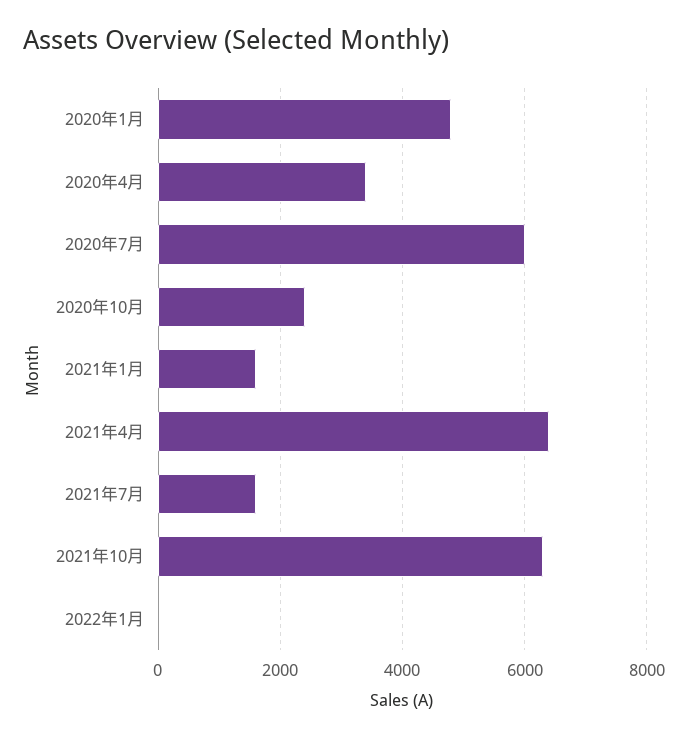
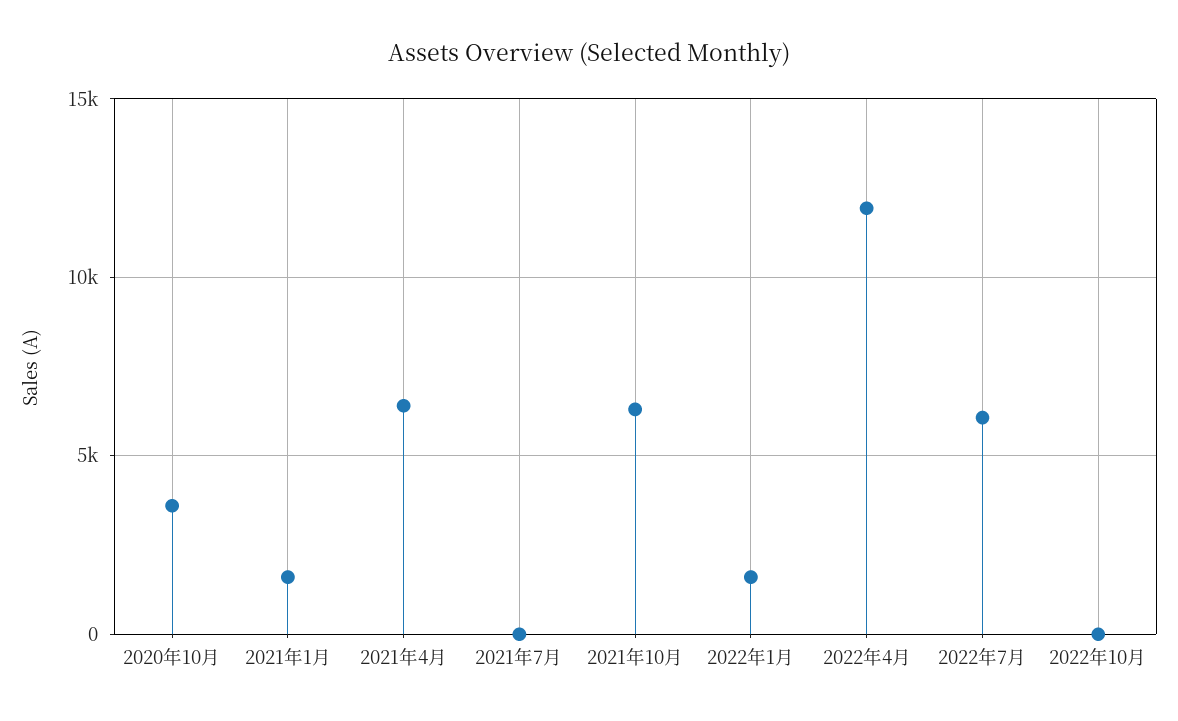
2020年1月: 4800 -> none
2020年4月: 3400 -> none
2020年7月: 6000 -> none
2020年10月: 2400 -> 3500
2021年7月: 1600 -> 0
2022年1月: 0 -> 1500
2022年4月: none -> 12000
2022年7月: none -> 6000
2022年10月: none -> 0

